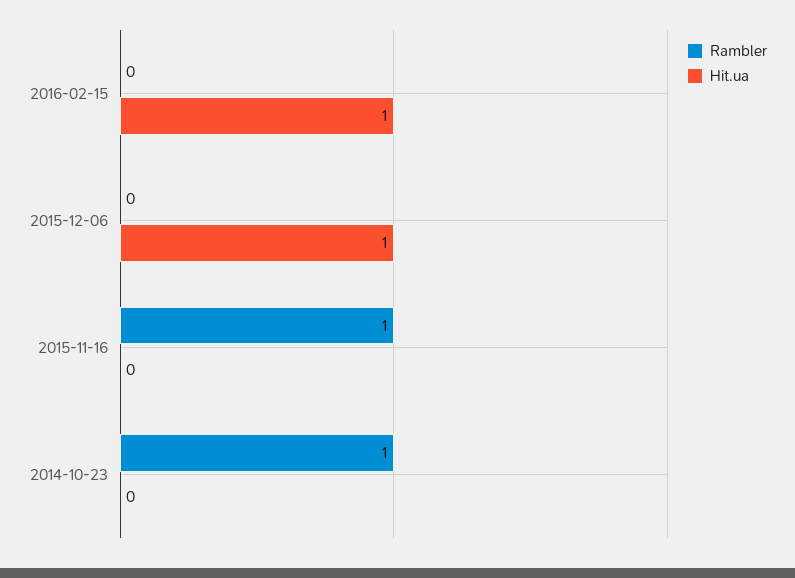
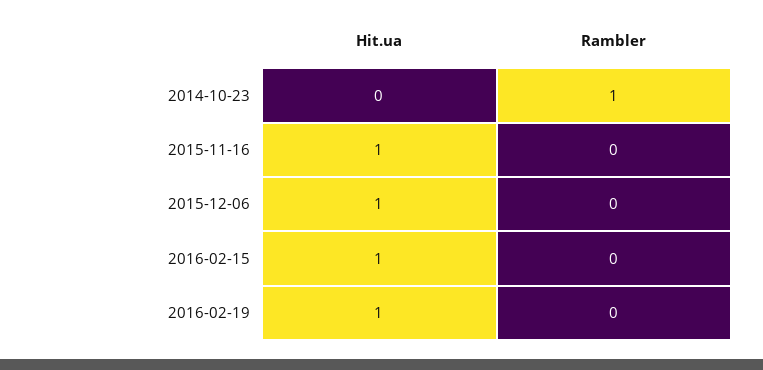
Rambler, 2015-11-16: 1 -> 0
Hit.ua, 2015-11-16: 0 -> 1
Hit.ua, 2016-02-19: none -> 1
Rambler, 2016-02-19: none -> 0

